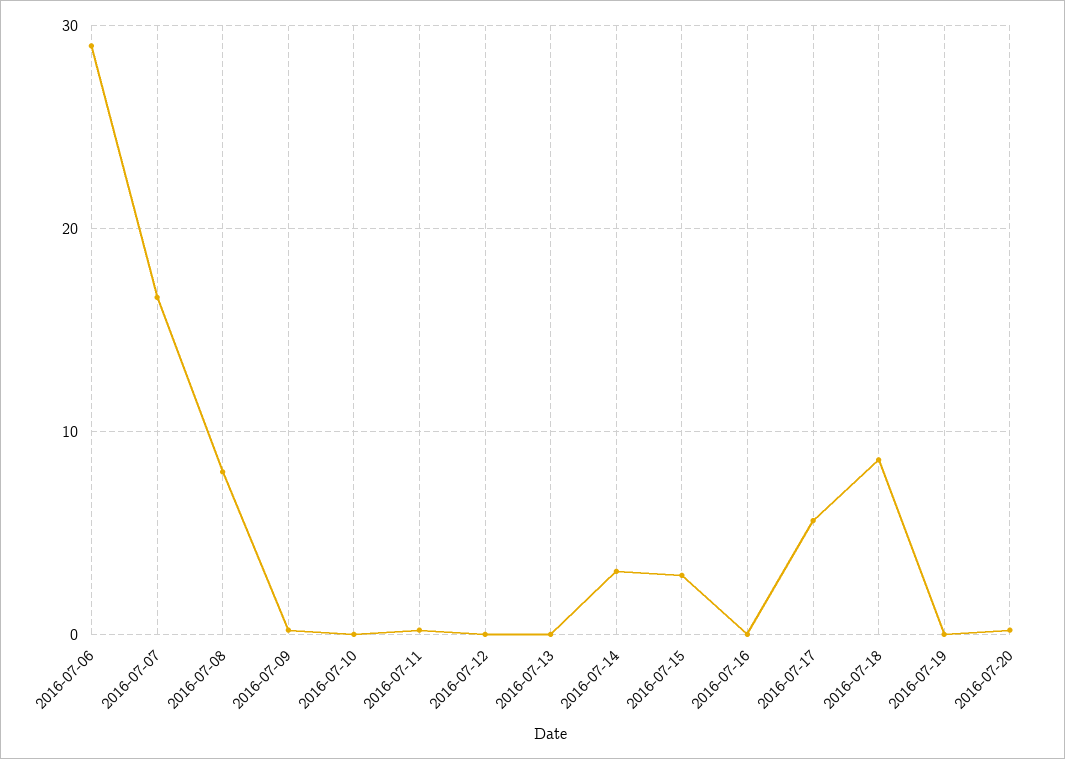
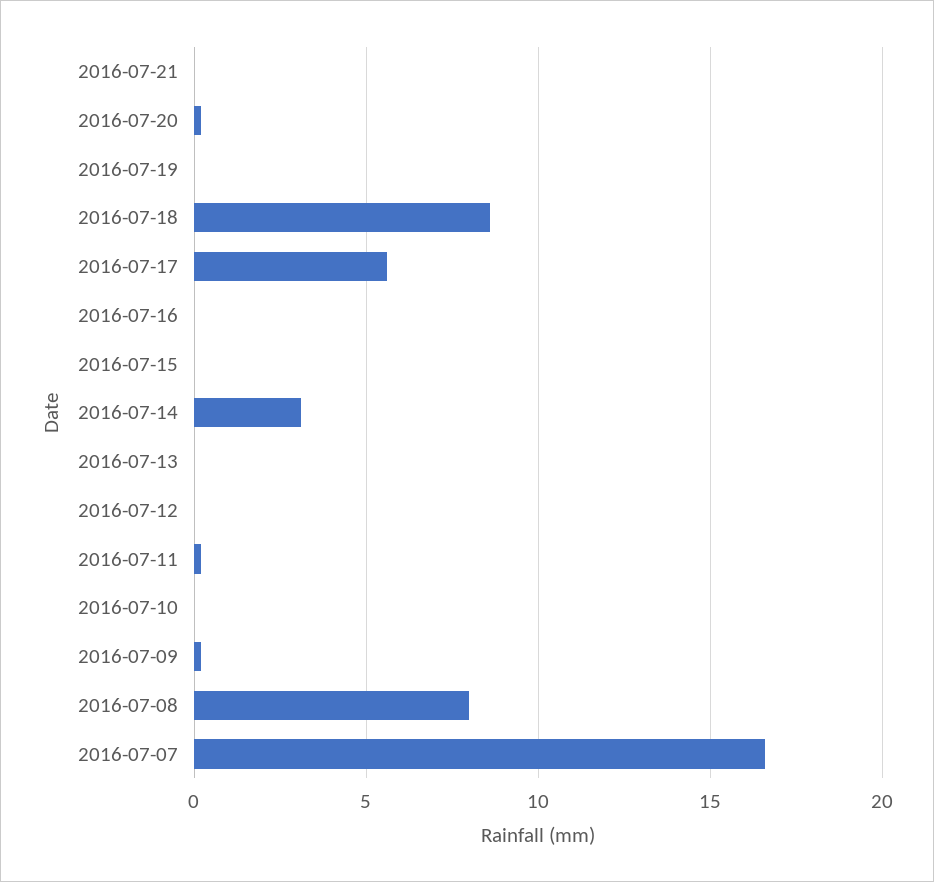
2016-07-06: 29 -> none
2016-07-15: 3 -> 0
2016-07-21: none -> 0

